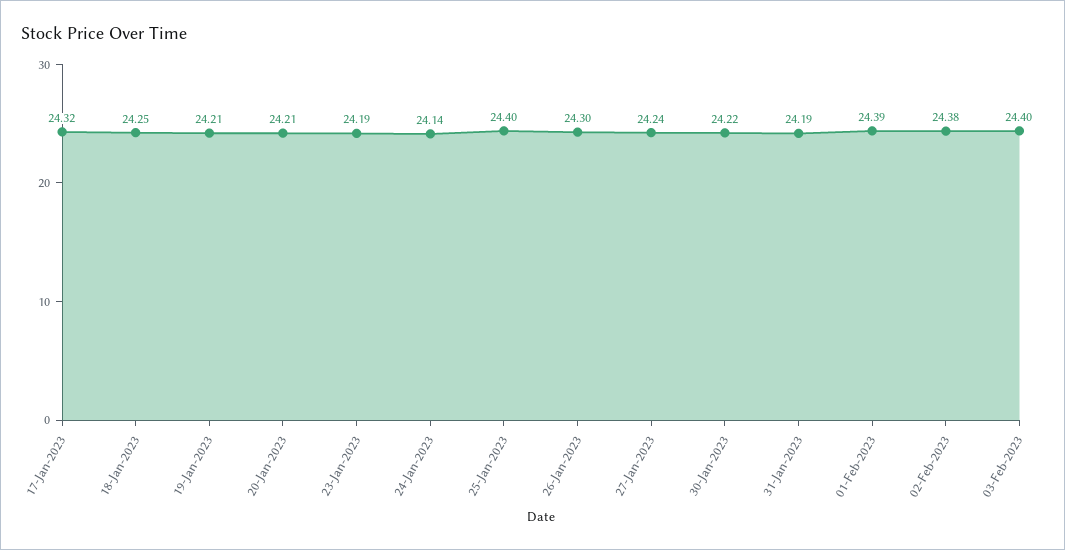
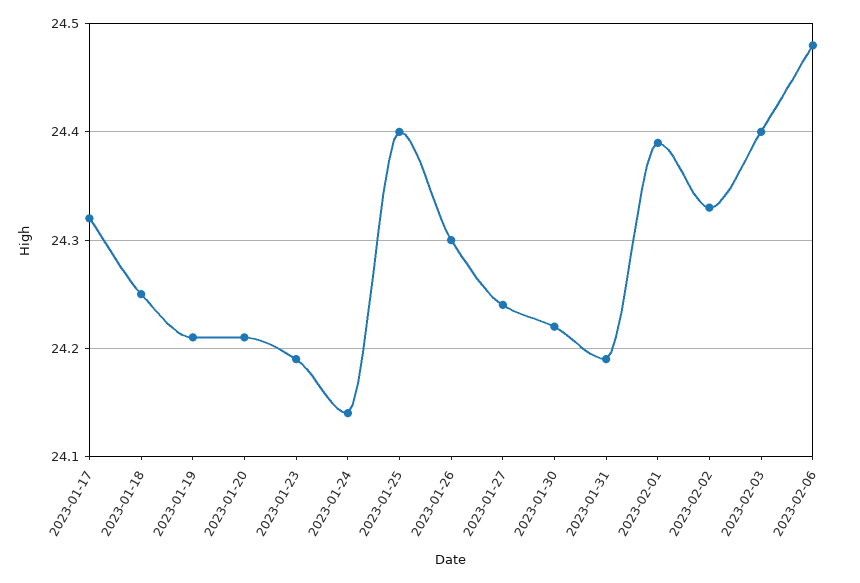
02-Feb-2023: 24.38 -> 24.33
2023-02-06: none -> 24.48

